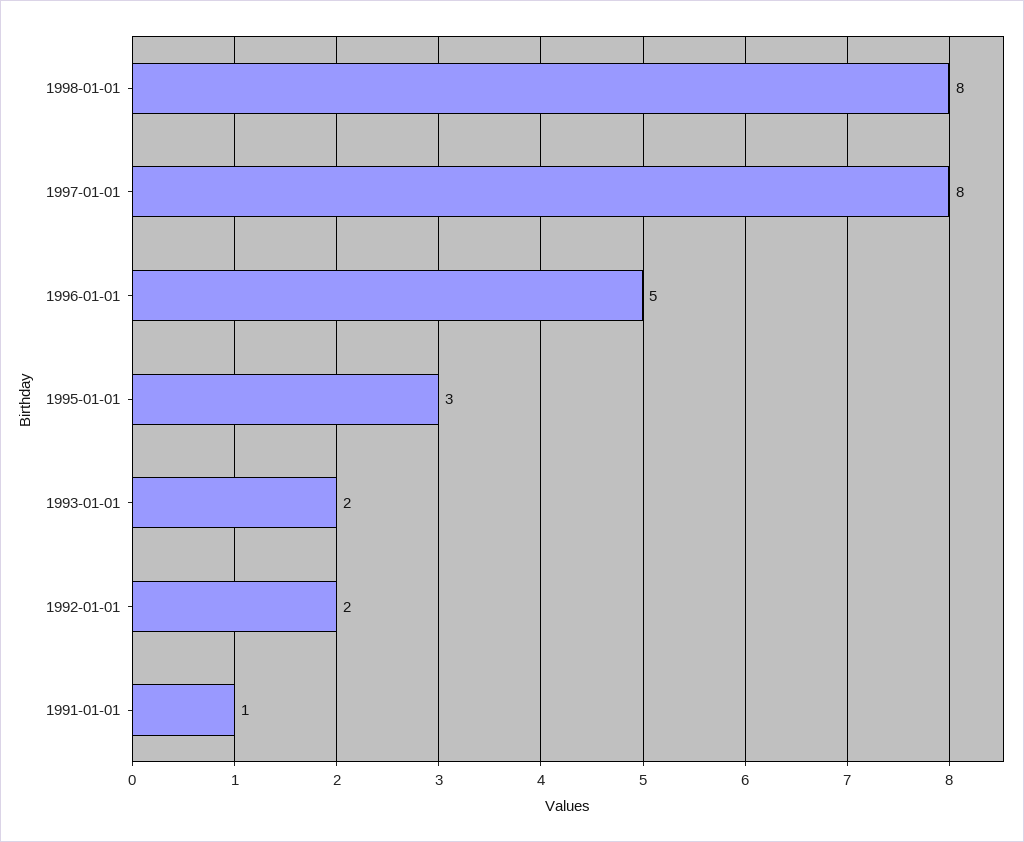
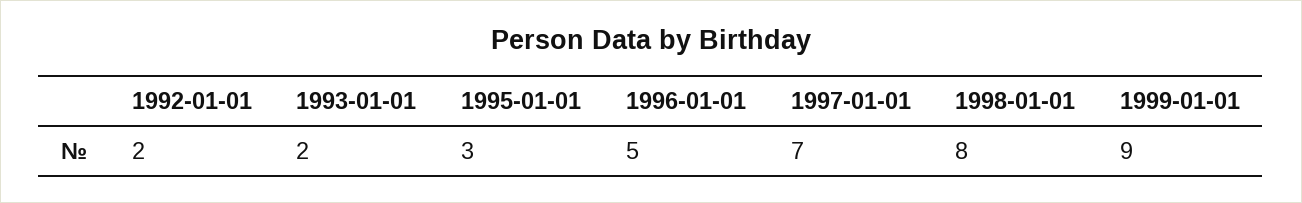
1997-01-01: 8 -> 7
1991-01-01: 1 -> none
1999-01-01: none -> 9

